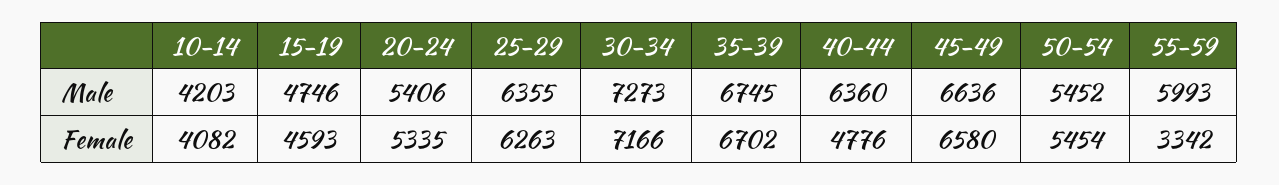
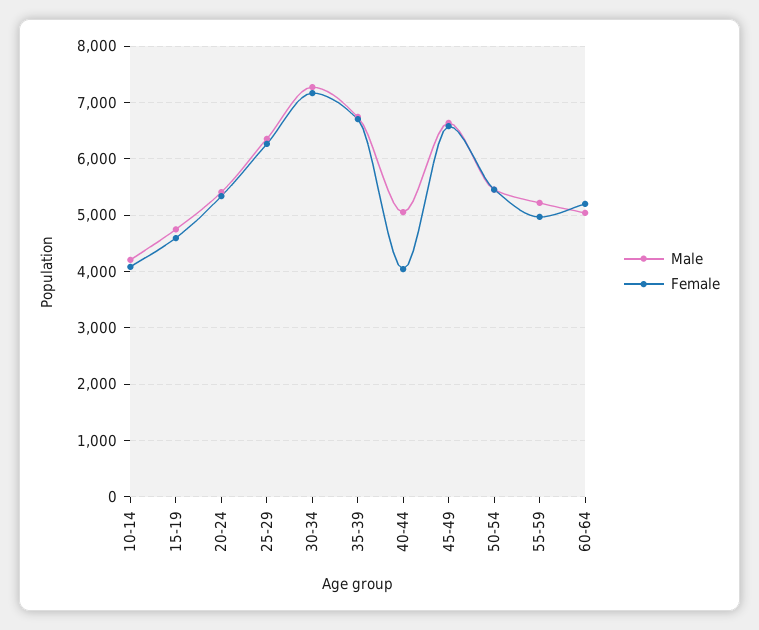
Male, 40-44: 6360 -> 5000
Male, 55-59: 5993 -> 5200
Female, 40-44: 4776 -> 4000
Female, 55-59: 3342 -> 5000
Male, 60-64: none -> 5000
Female, 60-64: none -> 5200

